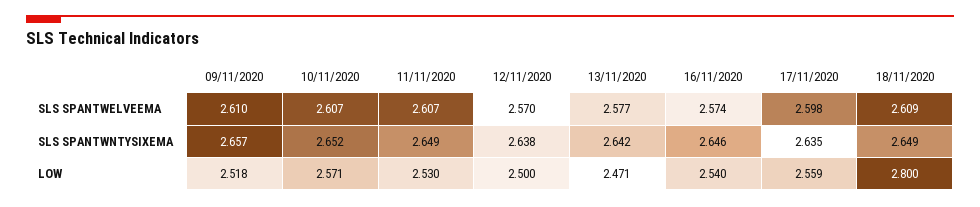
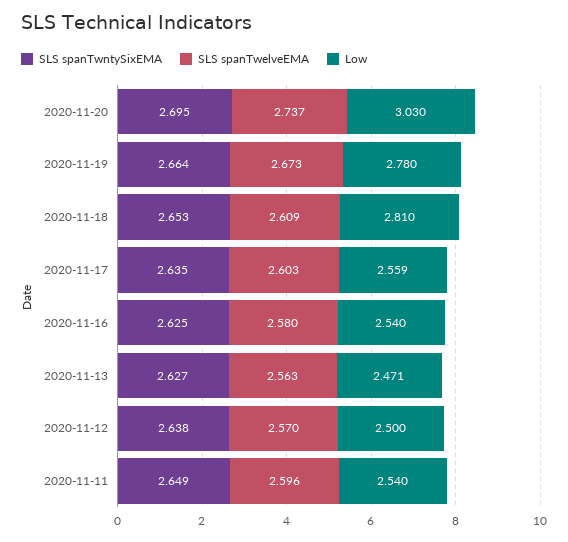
SLS SPANTWELVEEMA, 09/11/2020: 2.61 -> none
SLS SPANTWELVEEMA, 10/11/2020: 2.607 -> none
SLS SPANTWELVEEMA, 11/11/2020: 2.607 -> 2.596
SLS SPANTWELVEEMA, 13/11/2020: 2.577 -> 2.563
SLS SPANTWELVEEMA, 16/11/2020: 2.574 -> 2.58
SLS SPANTWELVEEMA, 17/11/2020: 2.598 -> 2.603
SLS SPANTWNTYSIXEMA, 09/11/2020: 2.657 -> none
SLS SPANTWNTYSIXEMA, 10/11/2020: 2.652 -> none
SLS SPANTWNTYSIXEMA, 13/11/2020: 2.642 -> 2.627
SLS SPANTWNTYSIXEMA, 16/11/2020: 2.646 -> 2.625
SLS SPANTWNTYSIXEMA, 18/11/2020: 2.649 -> 2.653
LOW, 09/11/2020: 2.518 -> none
LOW, 10/11/2020: 2.571 -> none
LOW, 11/11/2020: 2.53 -> 2.54
LOW, 18/11/2020: 2.8 -> 2.81
SLS SPANTWNTYSIXEMA, 2020-11-20: none -> 2.695
SLS SPANTWELVEEMA, 2020-11-20: none -> 2.737
LOW, 2020-11-20: none -> 3.03
SLS SPANTWNTYSIXEMA, 2020-11-19: none -> 2.664
SLS SPANTWELVEEMA, 2020-11-19: none -> 2.673
LOW, 2020-11-19: none -> 2.78

